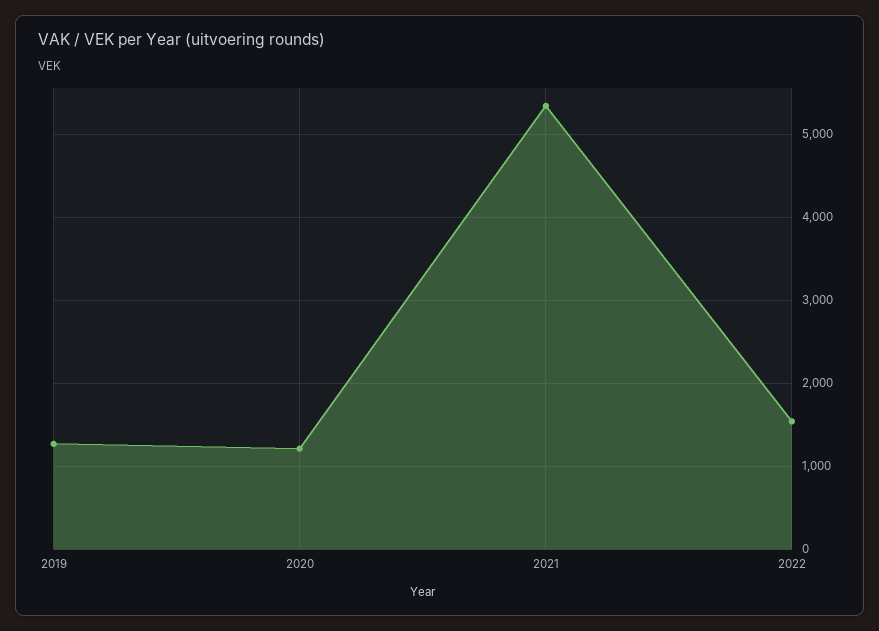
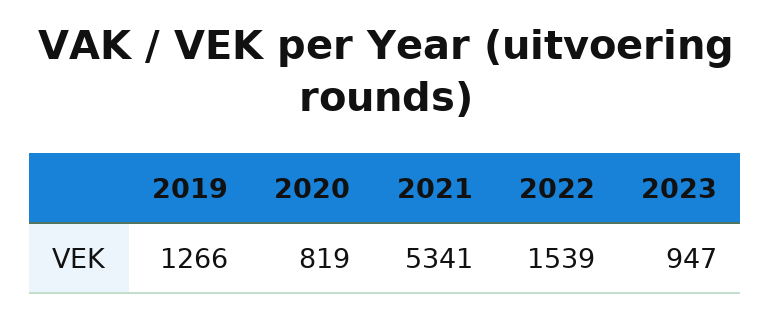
2020: 1200 -> 819
2023: none -> 947

